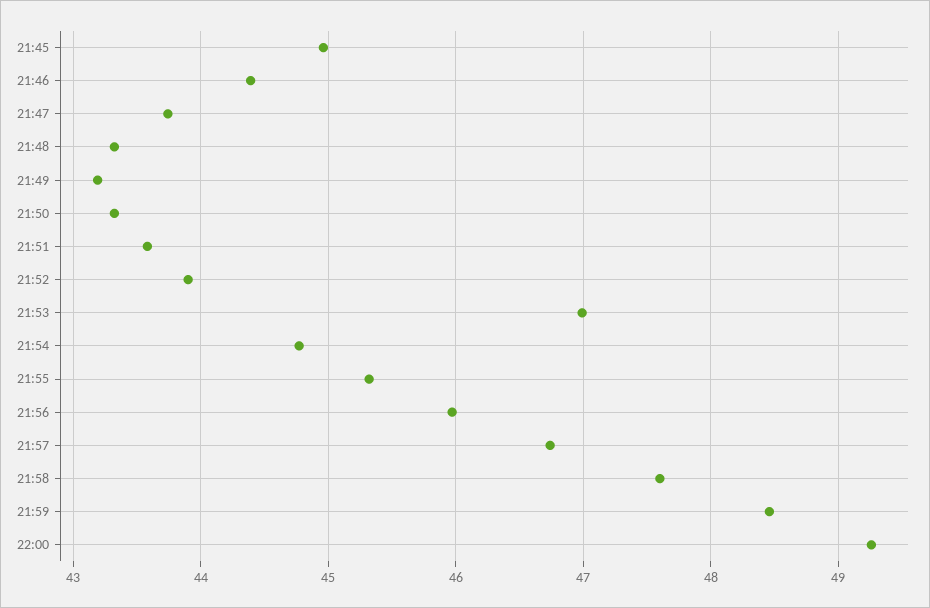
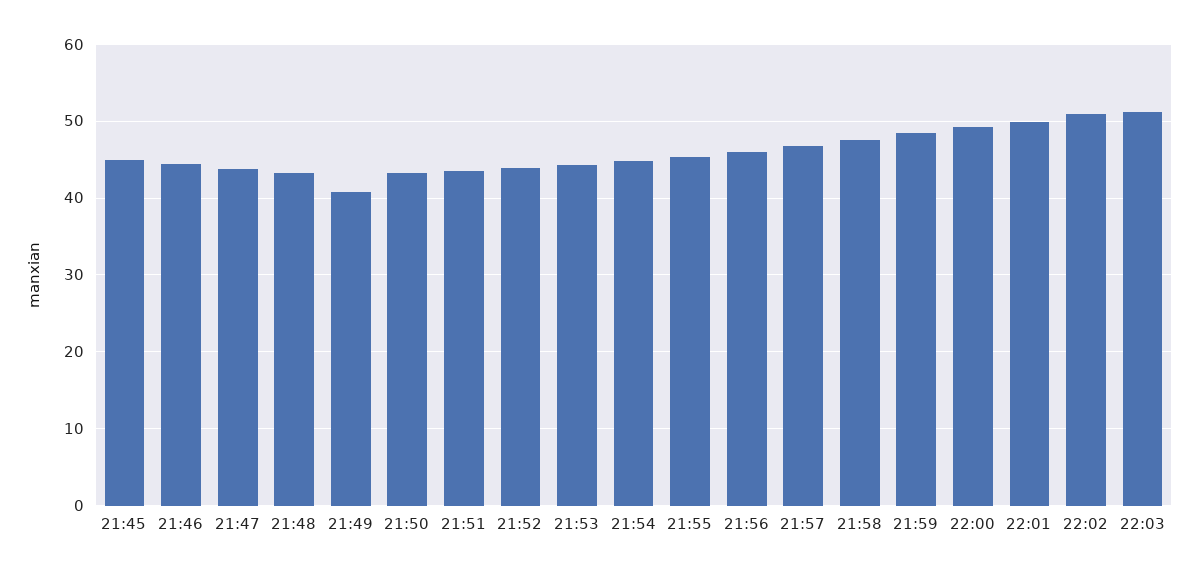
21:49: 43.2 -> 41
21:53: 47 -> 44
22:01: none -> 50
22:02: none -> 51
22:03: none -> 51

